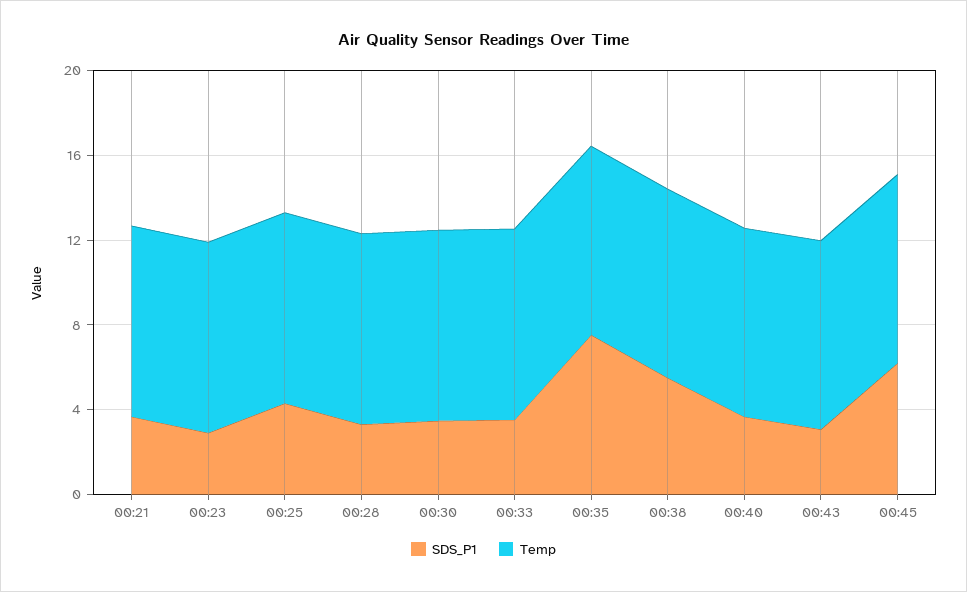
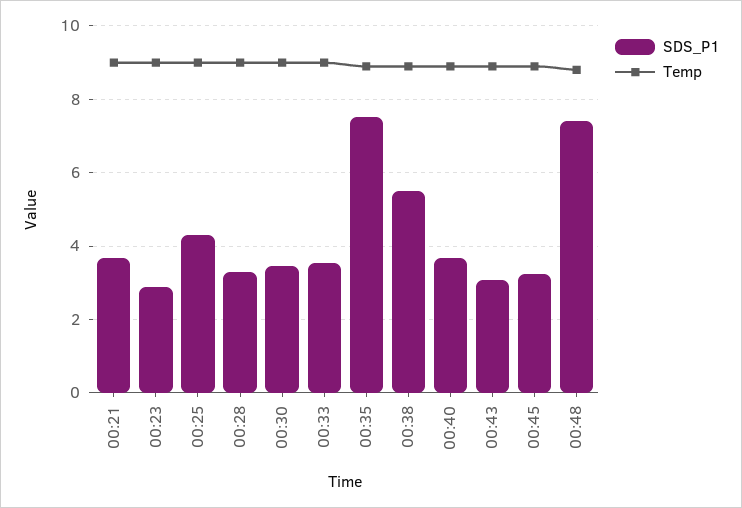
SDS_P1, 00:45: 6 -> 3.2
SDS_P1, 00:48: none -> 7.4
Temp, 00:48: none -> 8.8

